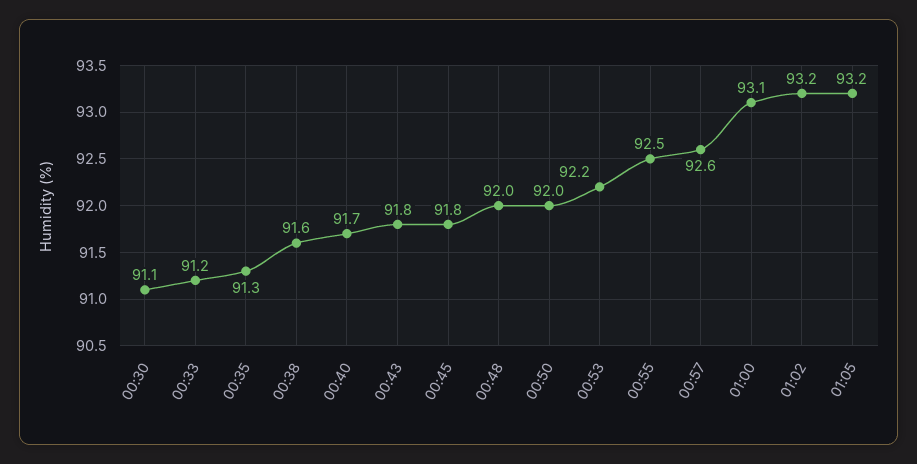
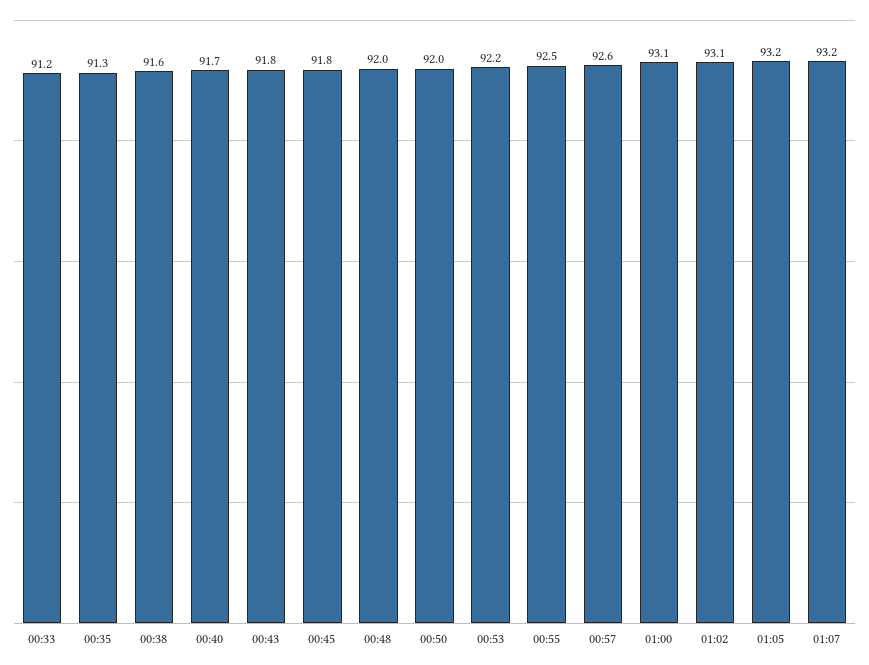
00:30: 91.1 -> none
01:02: 93.2 -> 93.1
01:07: none -> 93.2

